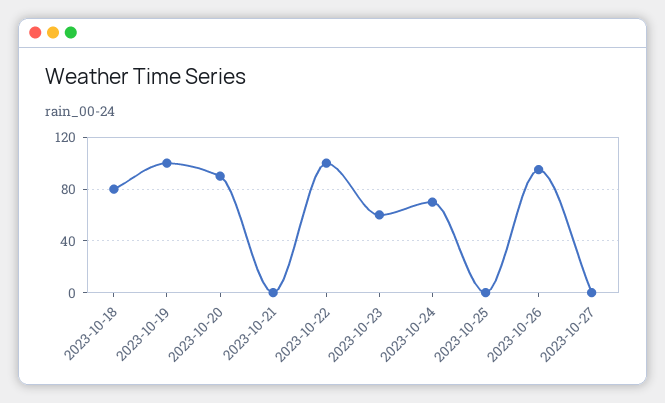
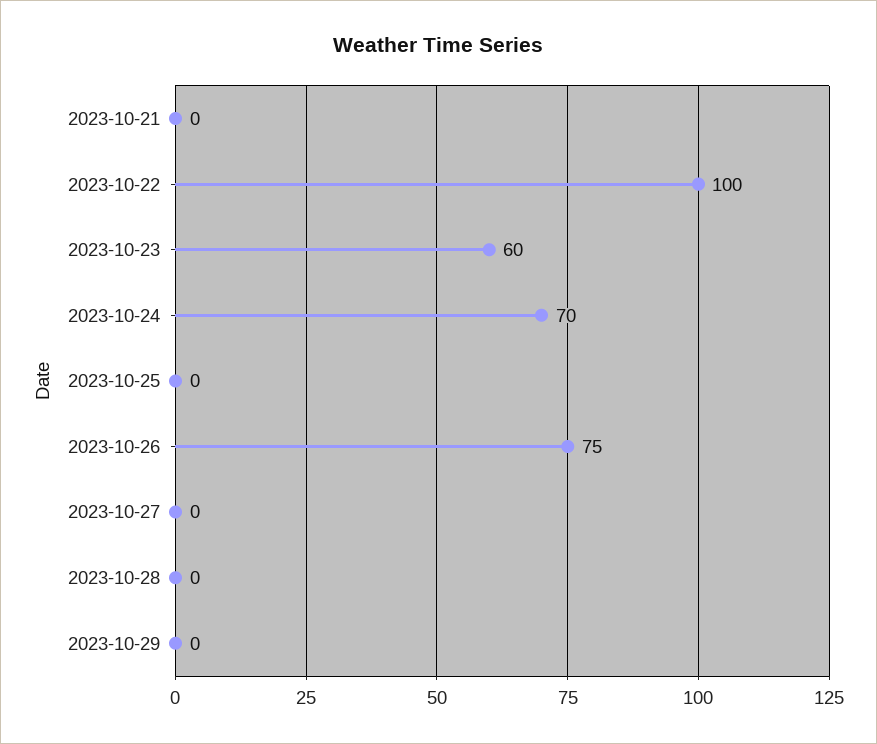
2023-10-18: 80 -> none
2023-10-19: 100 -> none
2023-10-20: 90 -> none
2023-10-26: 95 -> 75
2023-10-28: none -> 0
2023-10-29: none -> 0

